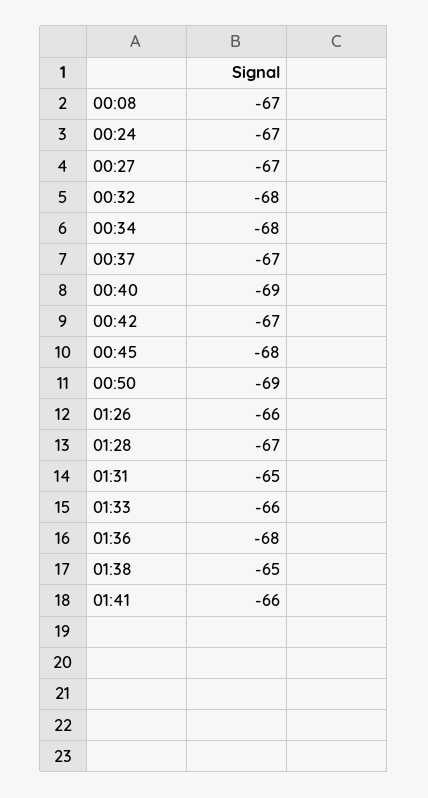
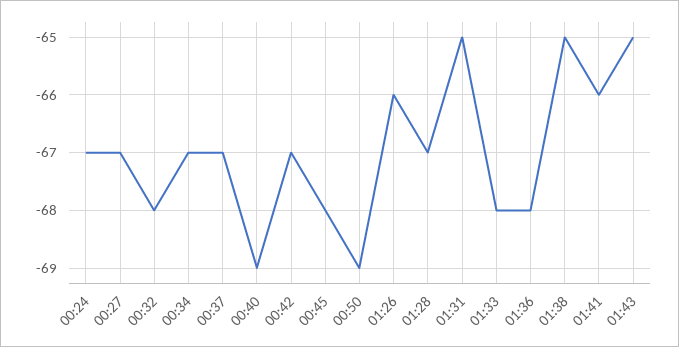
00:08: -67 -> none
00:34: -68 -> -67
01:33: -66 -> -68
01:43: none -> -65

